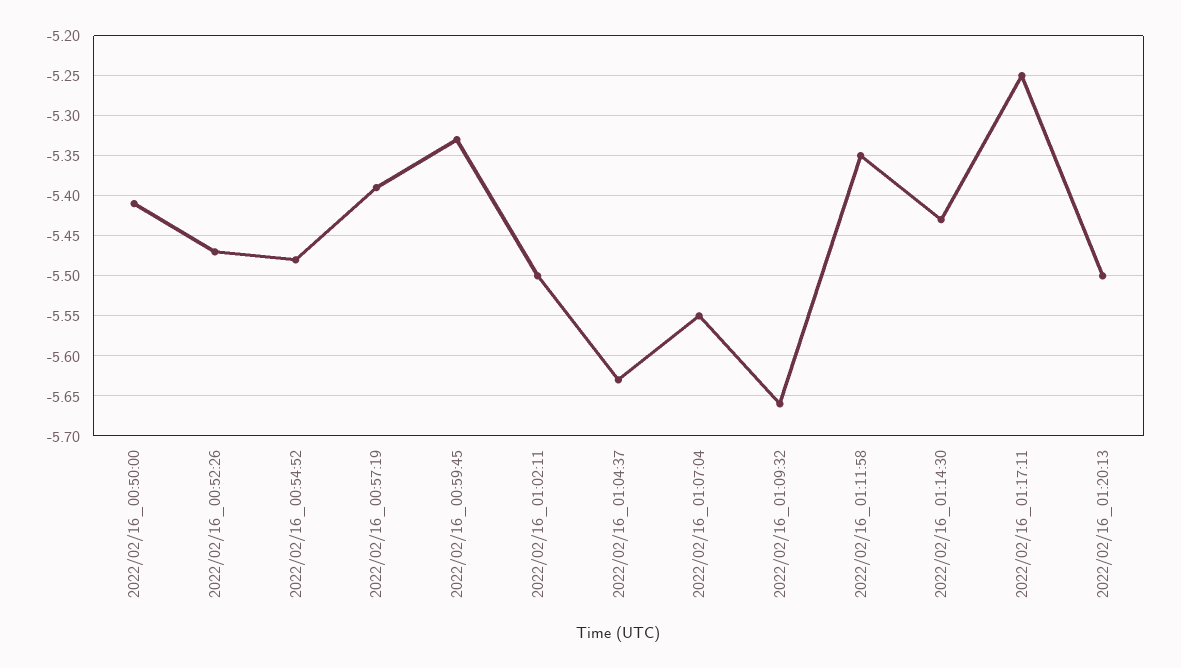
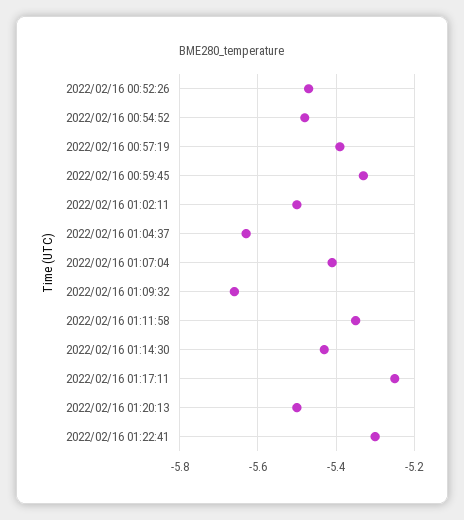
2022/02/16_00:50:00: -5.41 -> none
2022/02/16_01:07:04: -5.55 -> -5.4
2022/02/16 01:22:41: none -> -5.3

